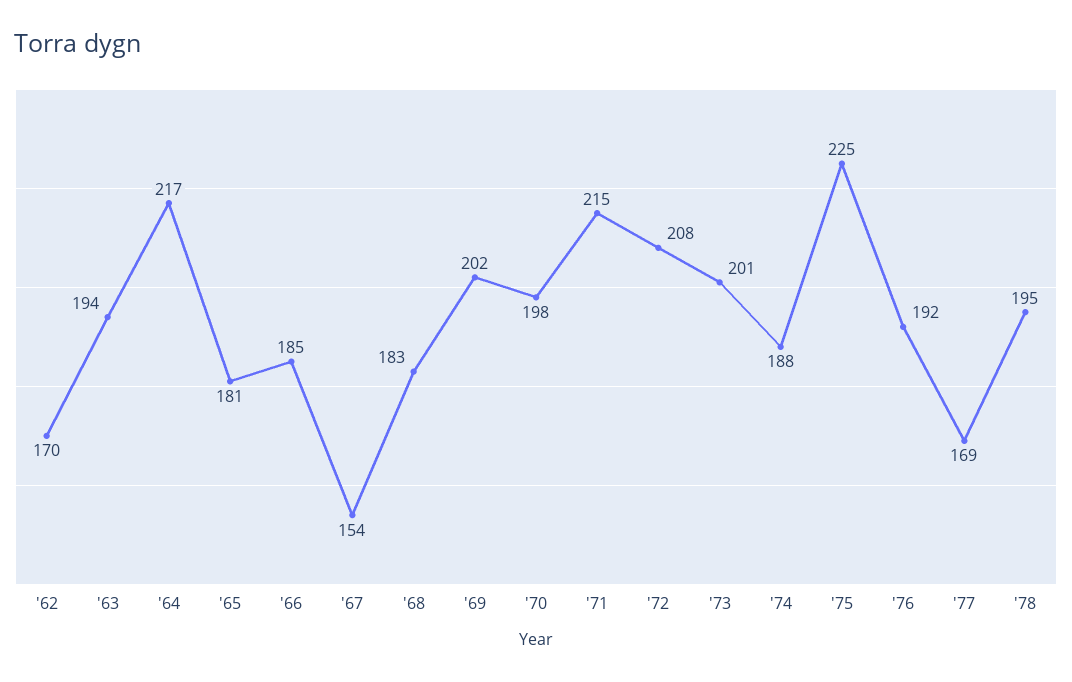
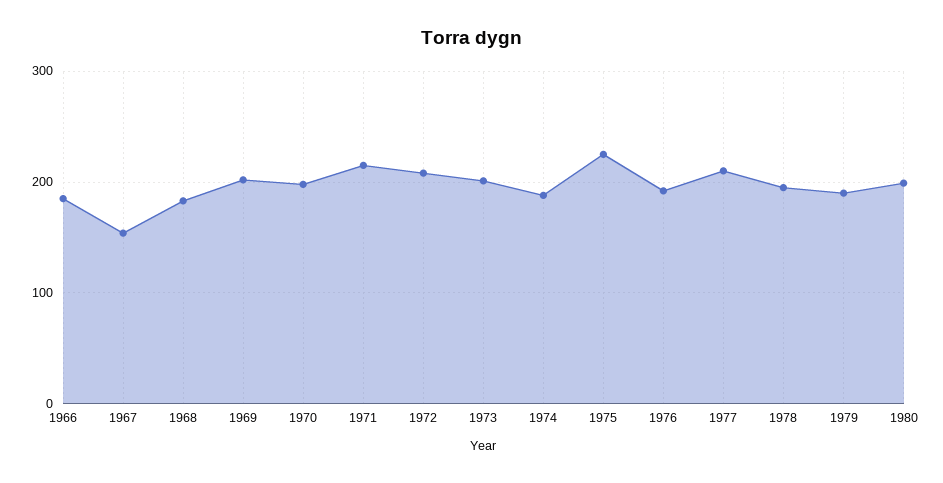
'62: 170 -> none
'63: 194 -> none
'64: 217 -> none
'65: 181 -> none
'77: 169 -> 210
1979: none -> 190
1980: none -> 200

